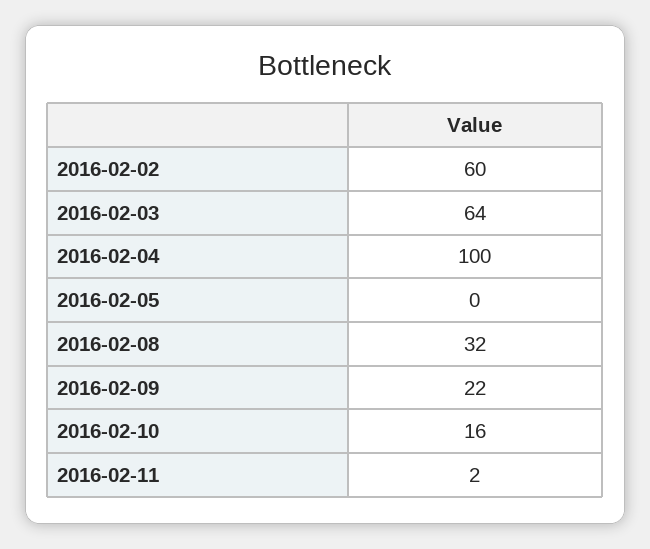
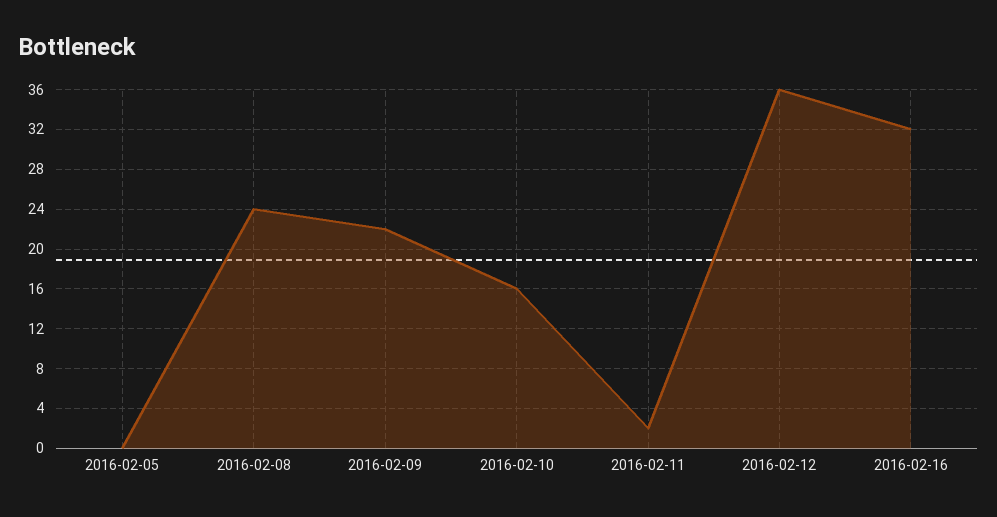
2016-02-02: 60 -> none
2016-02-03: 64 -> none
2016-02-04: 100 -> none
2016-02-08: 32 -> 24
2016-02-12: none -> 36
2016-02-16: none -> 32

